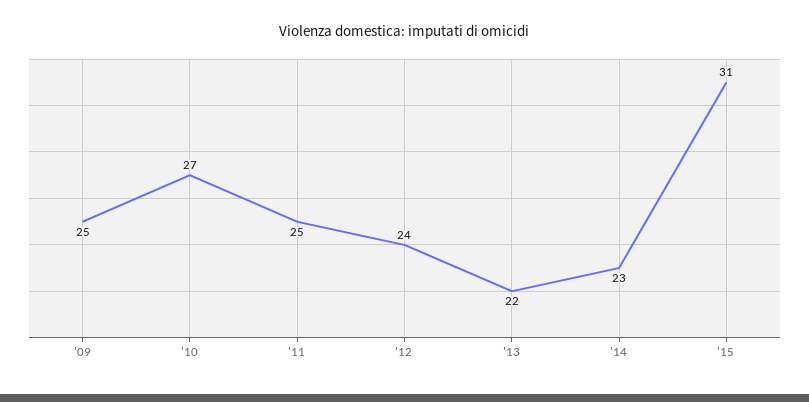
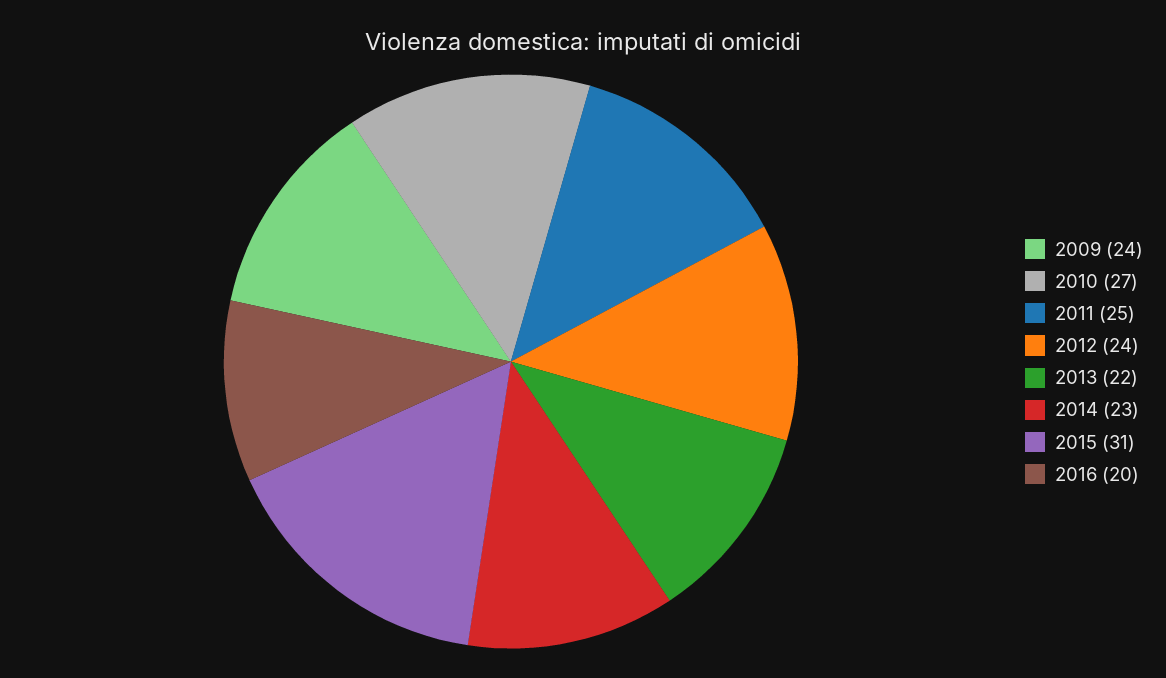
'09: 25 -> 24
2016: none -> 20

